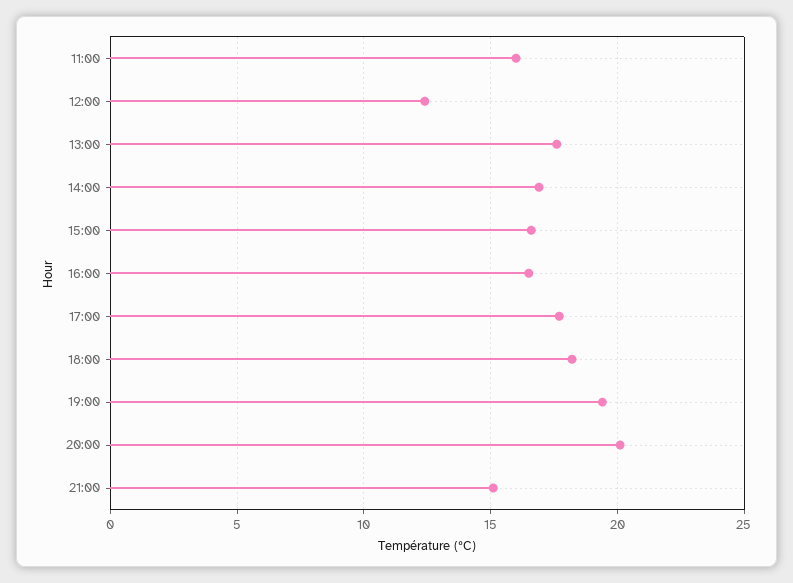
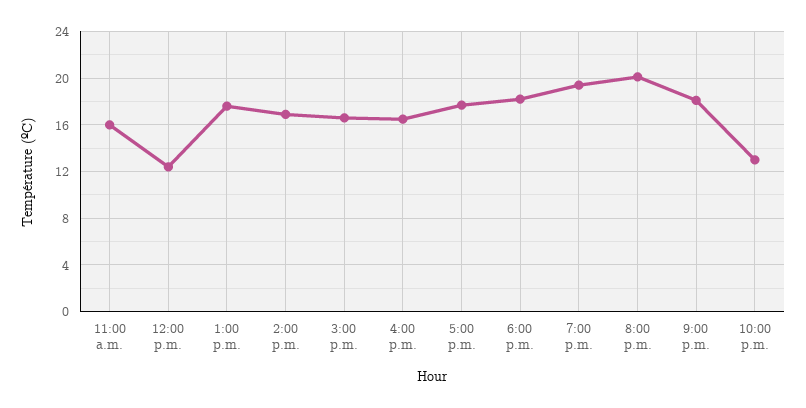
21:00: 15 -> 18
10:00 p.m.: none -> 13

